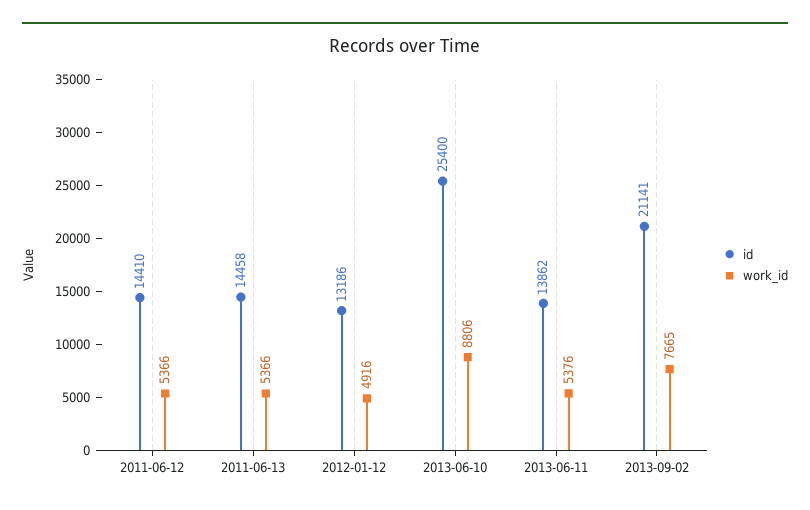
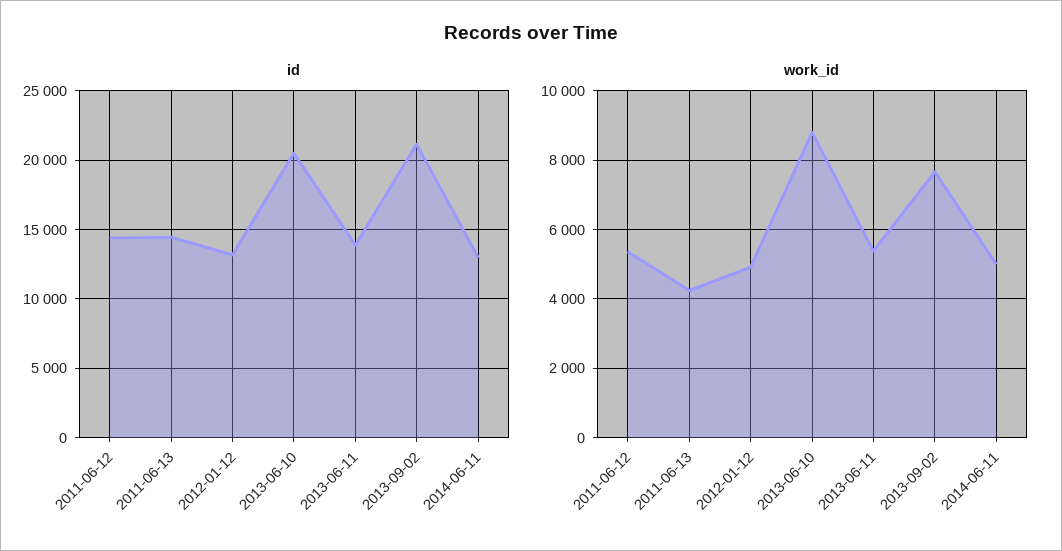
work_id, 2011-06-13: 5366 -> 4200
id, 2013-06-10: 25400 -> 20500
id, 2014-06-11: none -> 13000
work_id, 2014-06-11: none -> 5000

